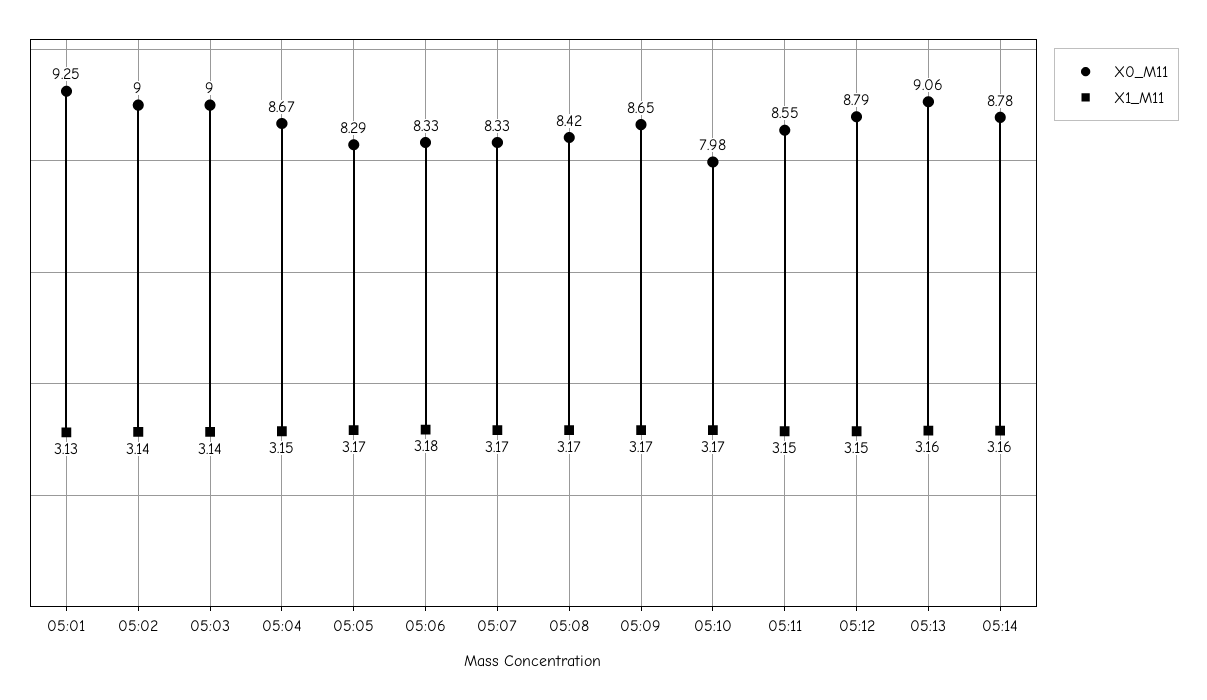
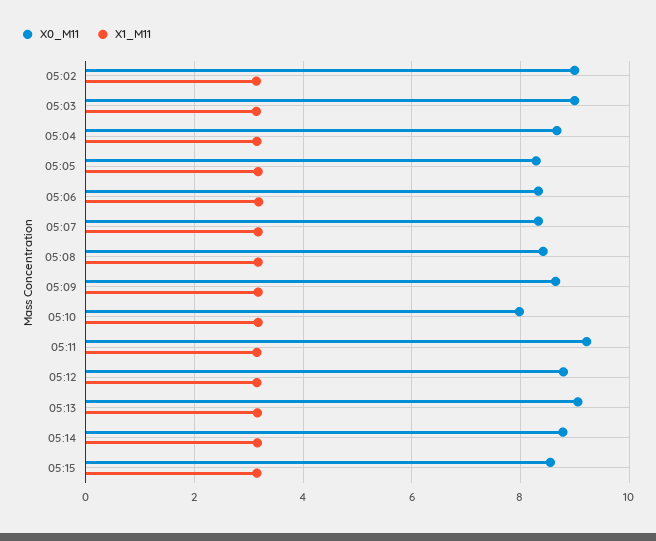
X0_M11, 05:01: 9.25 -> none
X1_M11, 05:01: 3.13 -> none
X0_M11, 05:11: 8.55 -> 9.2
X0_M11, 05:15: none -> 8.6
X1_M11, 05:15: none -> 3.2

